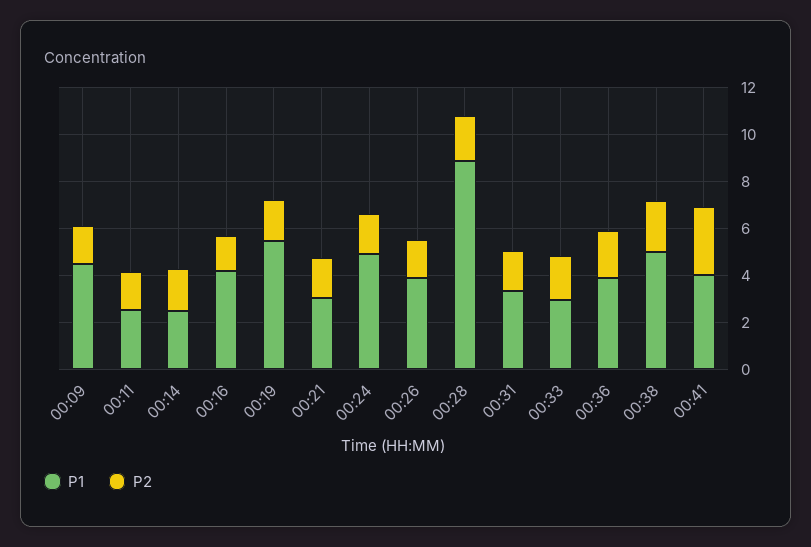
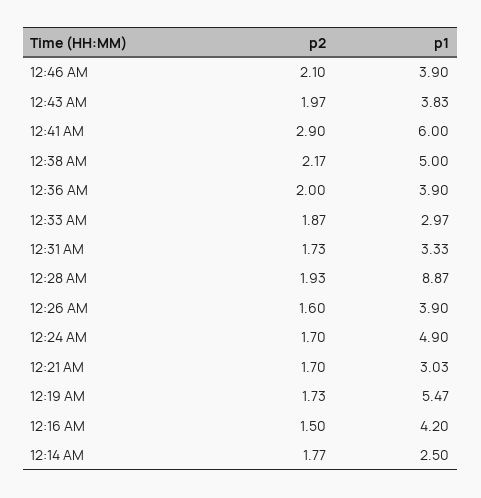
P1, 00:09: 4.5 -> none
P2, 00:09: 1.5 -> none
P1, 00:11: 2.5 -> none
P2, 00:11: 1.5 -> none
P1, 00:41: 4 -> 6
P2, 12:46 AM: none -> 2.1
P1, 12:46 AM: none -> 3.9
P2, 12:43 AM: none -> 1.97
P1, 12:43 AM: none -> 3.83

